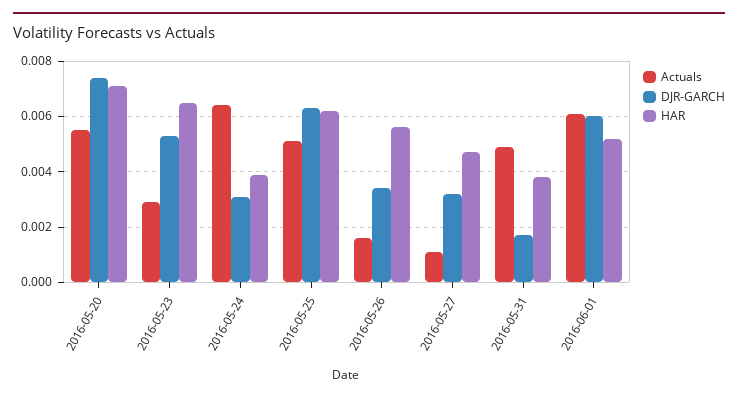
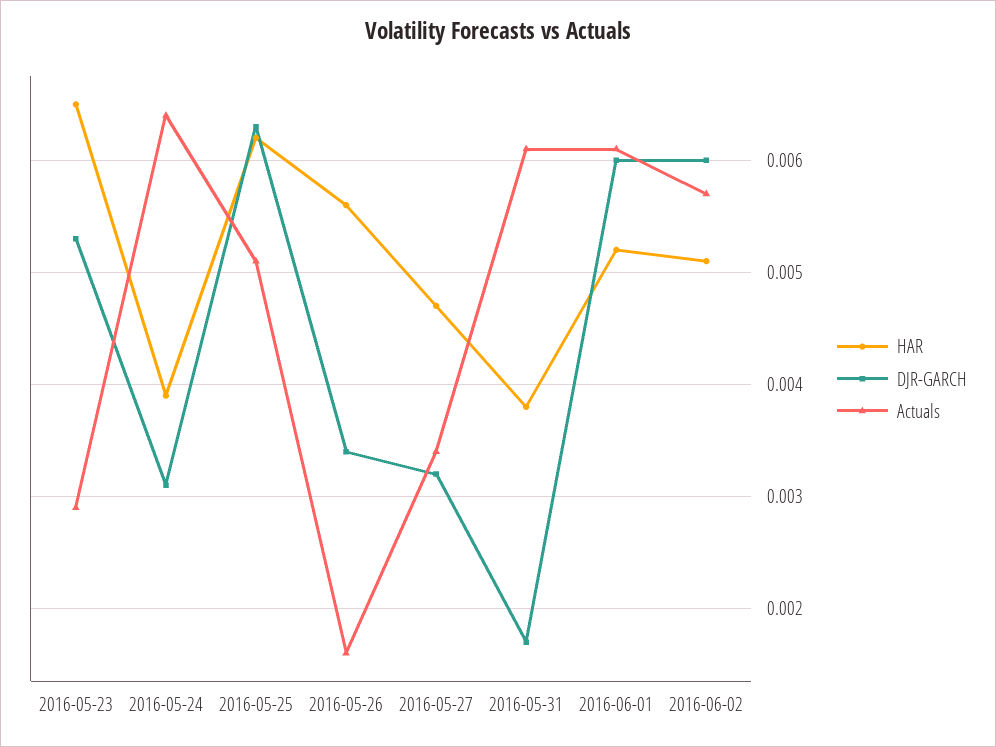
Actuals, 2016-05-20: 0.0055 -> none
DJR-GARCH, 2016-05-20: 0.0075 -> none
HAR, 2016-05-20: 0.007 -> none
Actuals, 2016-05-27: 0.001 -> 0.0034
Actuals, 2016-05-31: 0.005 -> 0.0061
HAR, 2016-06-02: none -> 0.0051
DJR-GARCH, 2016-06-02: none -> 0.006
Actuals, 2016-06-02: none -> 0.0057

